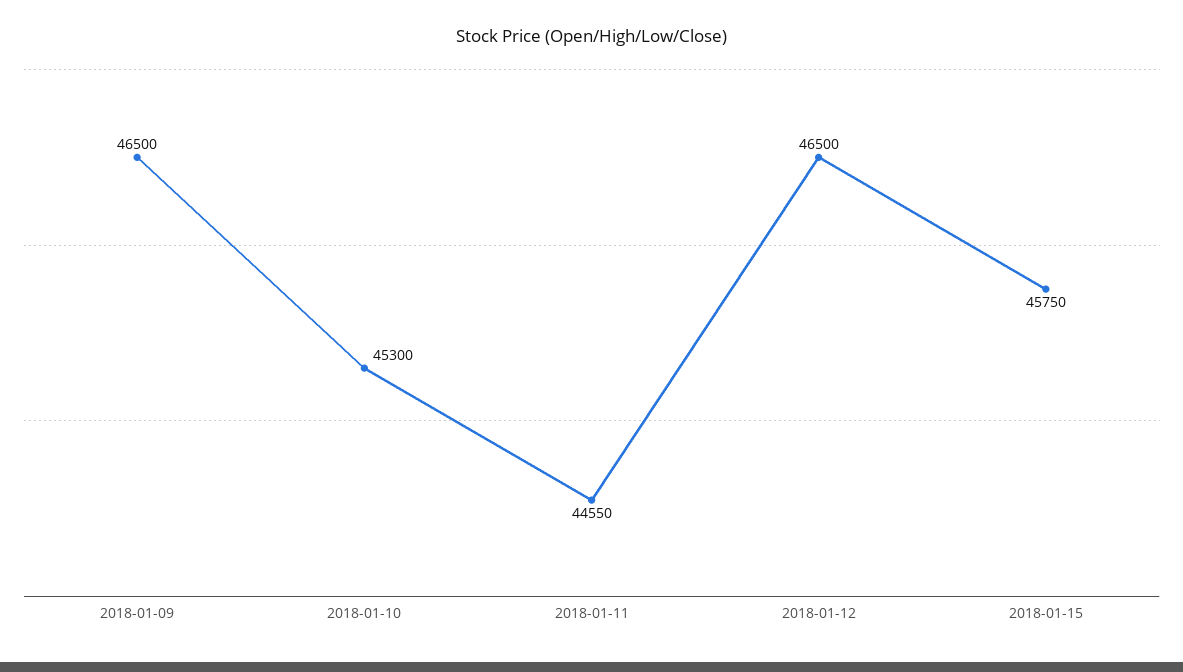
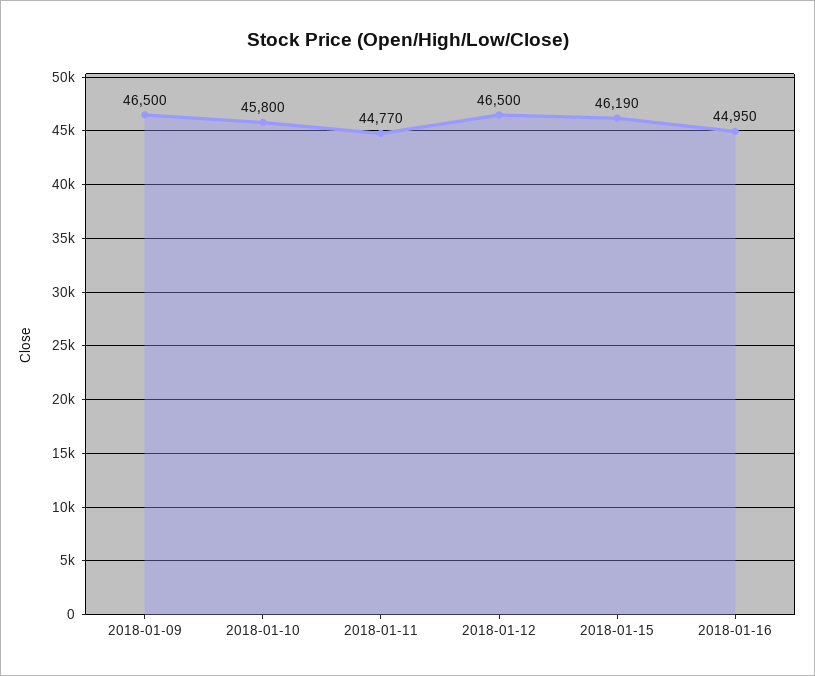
2018-01-10: 45300 -> 45800
2018-01-11: 44550 -> 44770
2018-01-15: 45750 -> 46190
2018-01-16: none -> 44950

